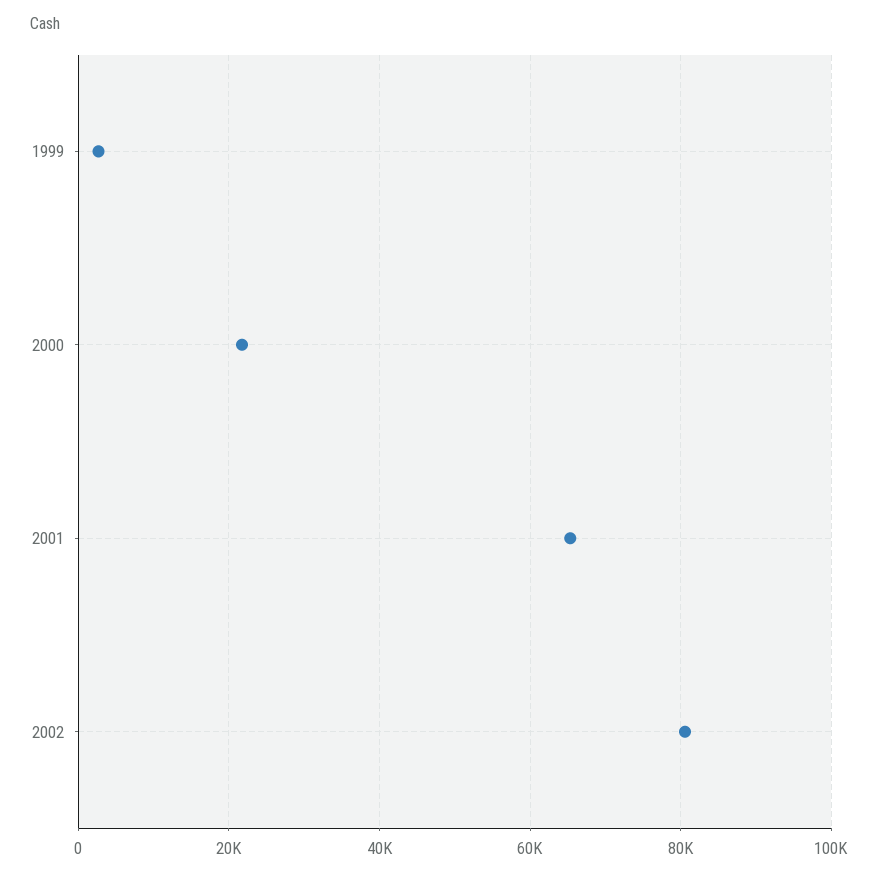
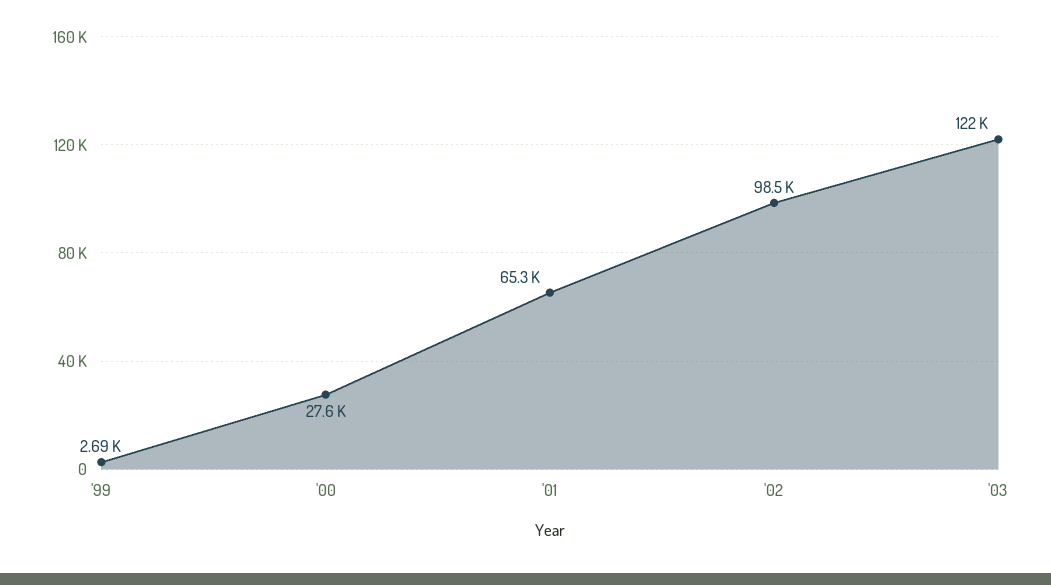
2000: 22000 -> 27600
2002: 80000 -> 98500
'03: none -> 122000

